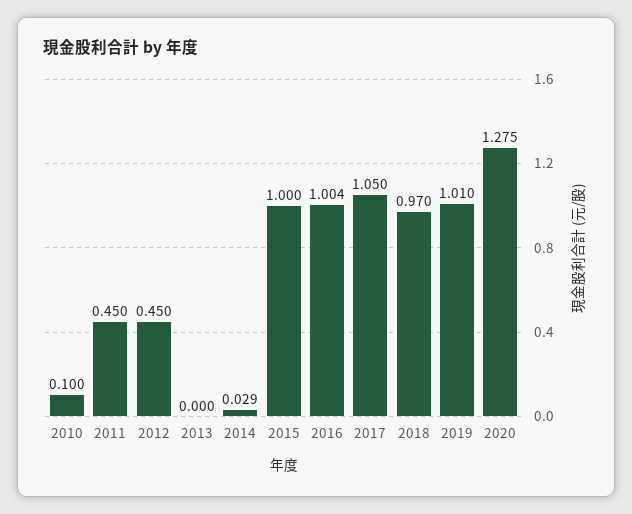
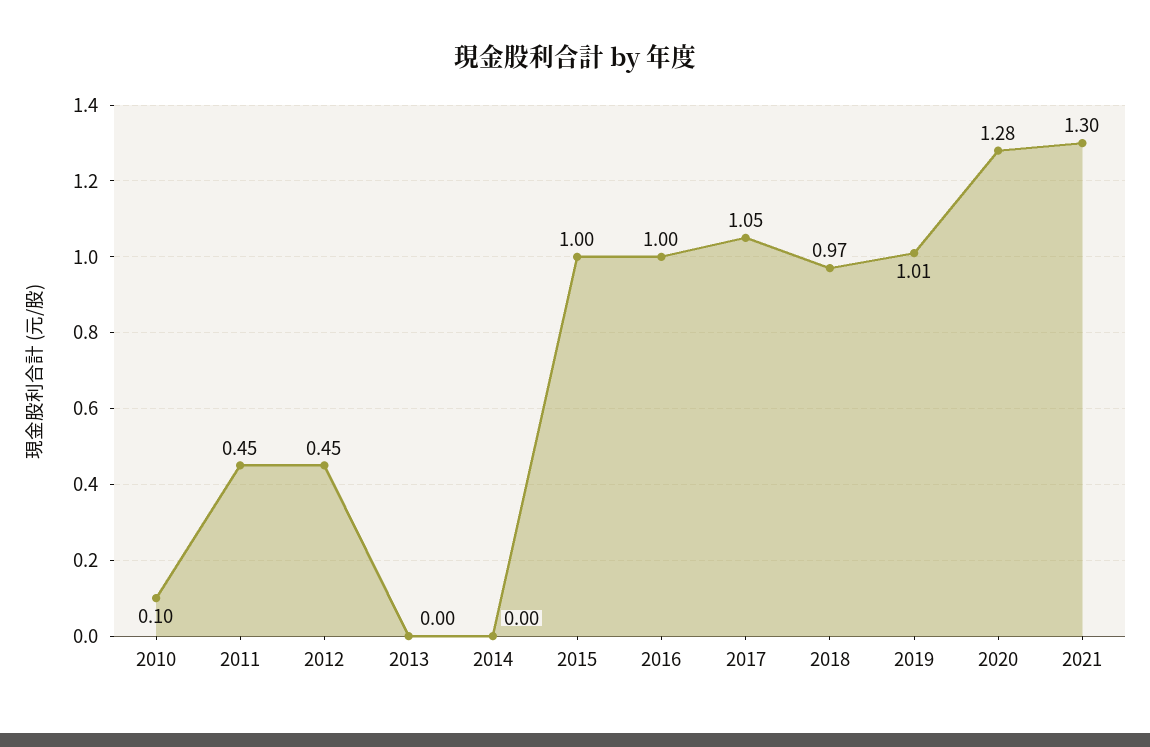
2014: 0.029 -> 0
2021: none -> 1.3

